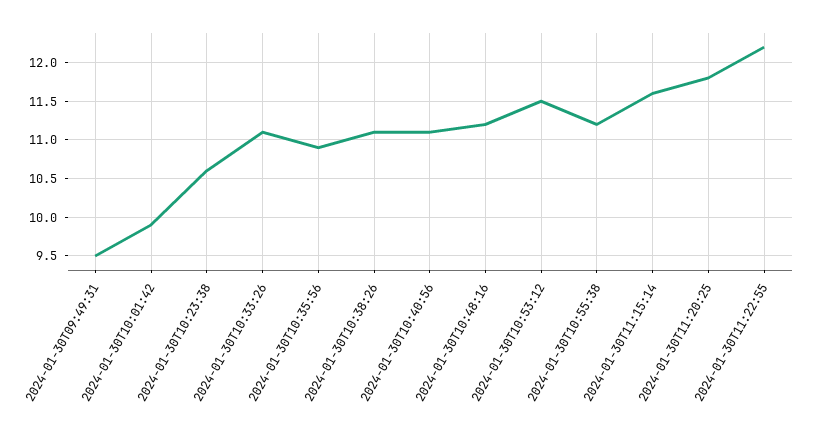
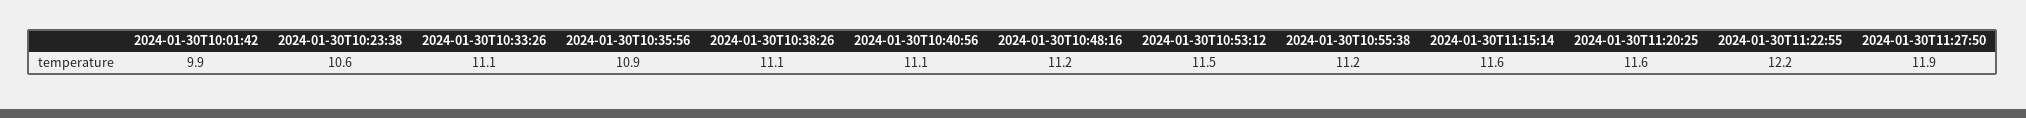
2024-01-30T09:49:31: 9.5 -> none
2024-01-30T11:20:25: 11.8 -> 11.6
2024-01-30T11:27:50: none -> 11.9

